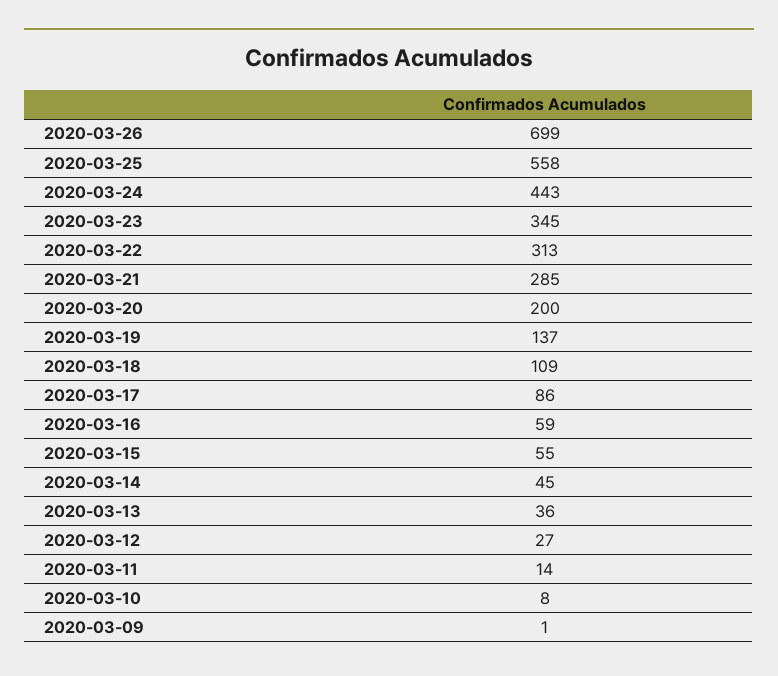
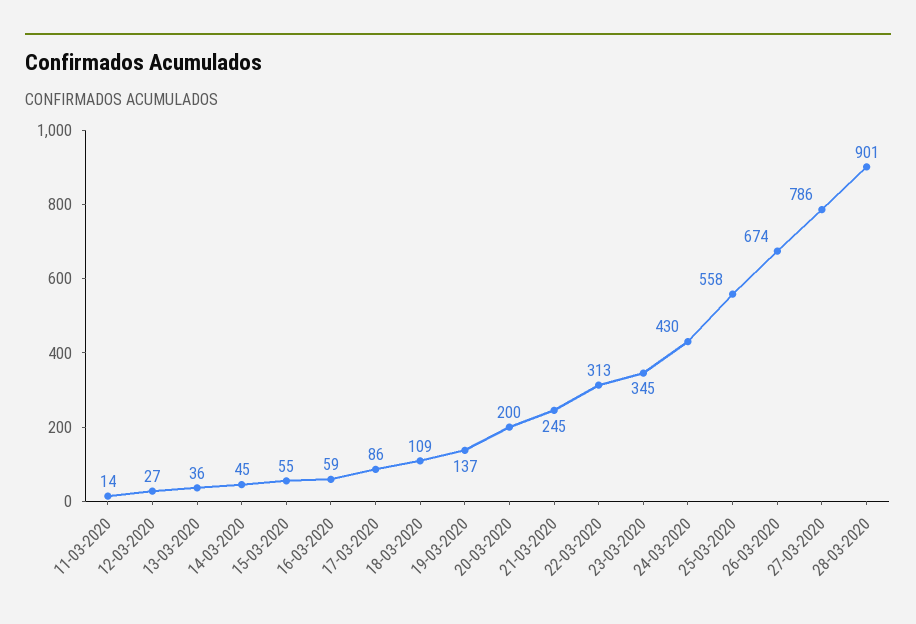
2020-03-26: 699 -> 674
2020-03-24: 443 -> 430
2020-03-21: 285 -> 245
2020-03-10: 8 -> none
2020-03-09: 1 -> none
27-03-2020: none -> 786
28-03-2020: none -> 901

